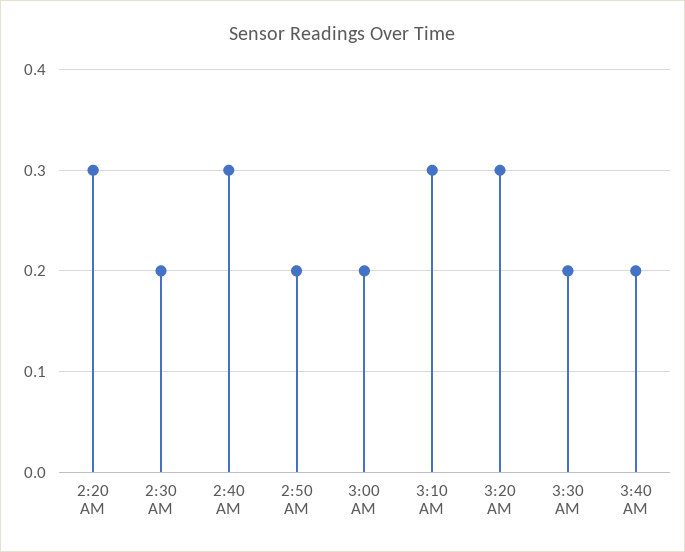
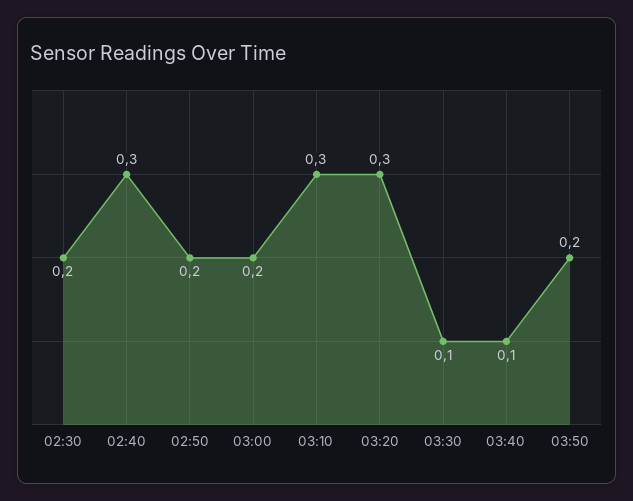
2:20 AM: 0.3 -> none
3:30 AM: 0.2 -> 0.1
3:40 AM: 0.2 -> 0.1
03:50: none -> 0.2

